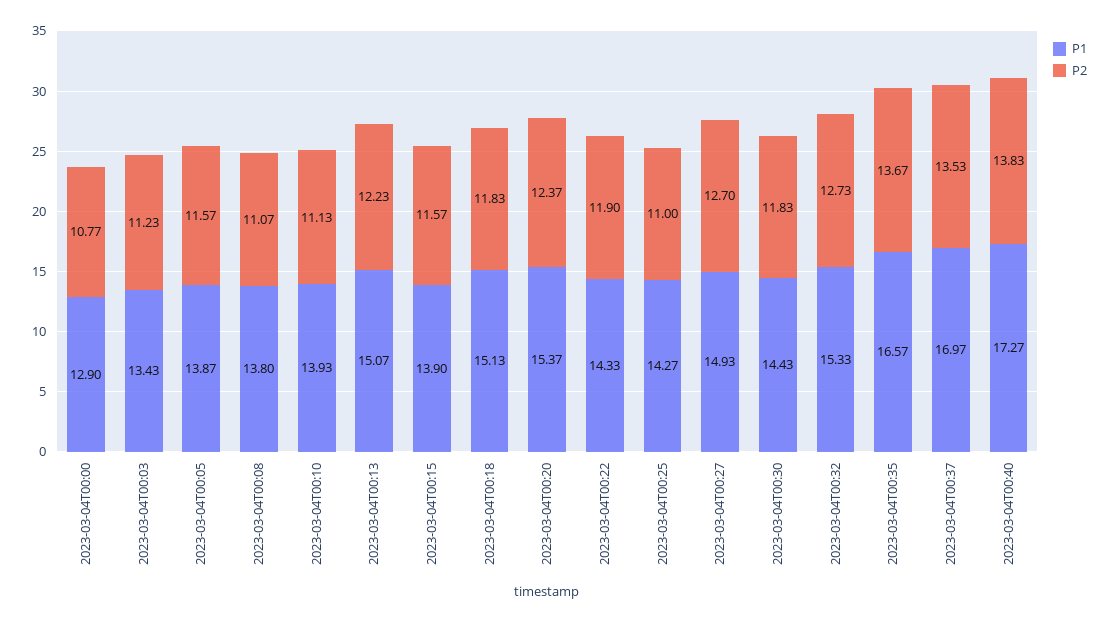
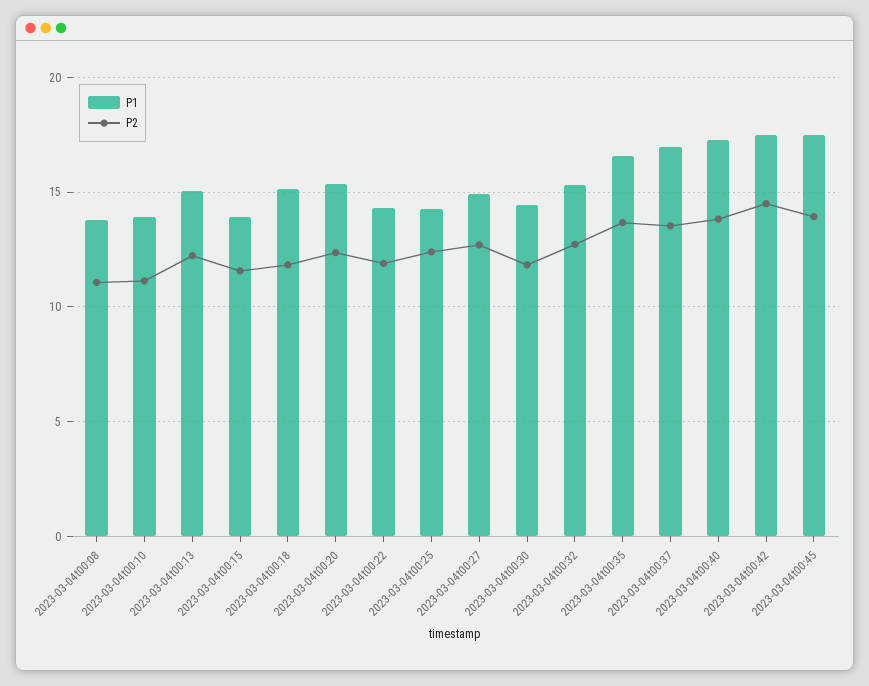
P1, 2023-03-04T00:00: 12.9 -> none
P2, 2023-03-04T00:00: 10.77 -> none
P1, 2023-03-04T00:03: 13.43 -> none
P2, 2023-03-04T00:03: 11.23 -> none
P1, 2023-03-04T00:05: 13.87 -> none
P2, 2023-03-04T00:05: 11.57 -> none
P2, 2023-03-04T00:25: 11 -> 12.5
P1, 2023-03-04t00:42: none -> 17.5
P2, 2023-03-04t00:42: none -> 14.5
P1, 2023-03-04t00:45: none -> 17.5
P2, 2023-03-04t00:45: none -> 14

